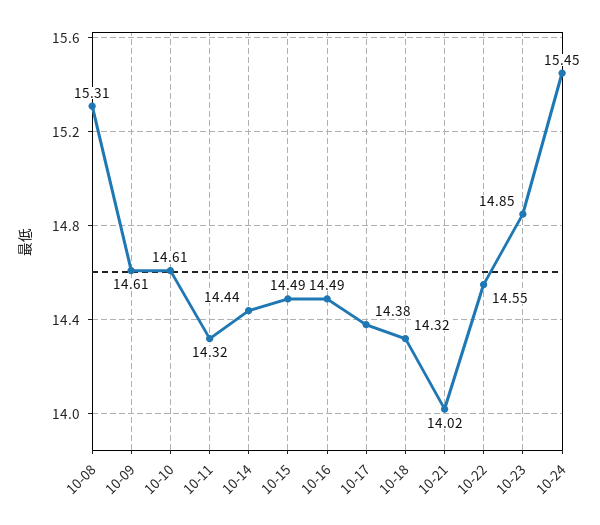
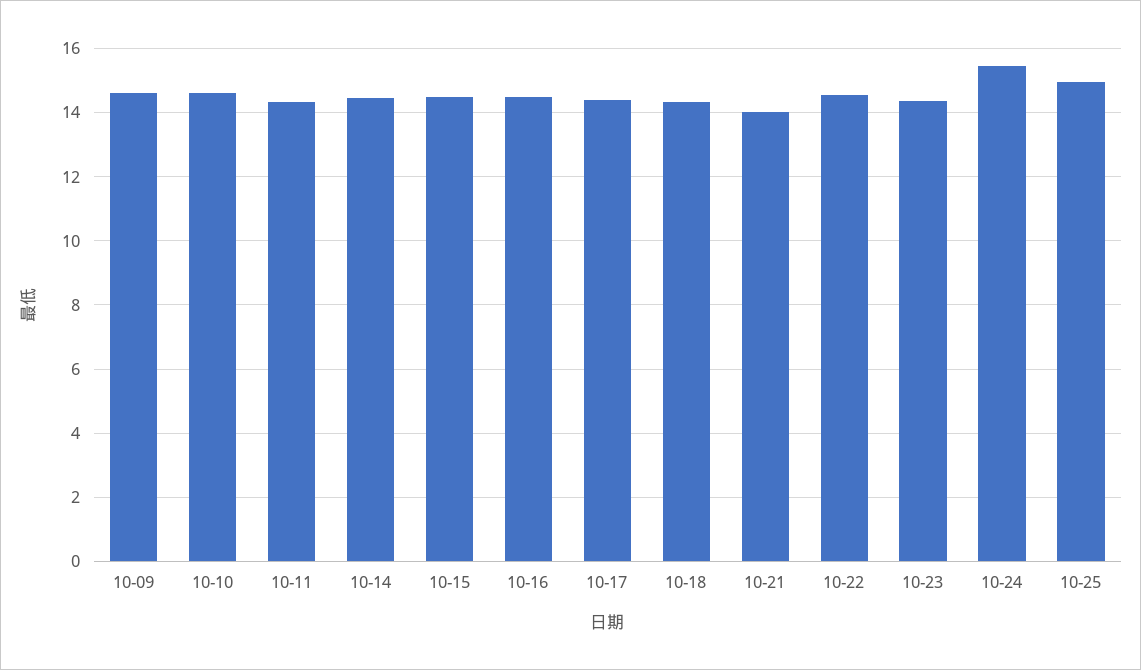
10-08: 15.31 -> none
10-23: 14.85 -> 14.4
10-25: none -> 15

